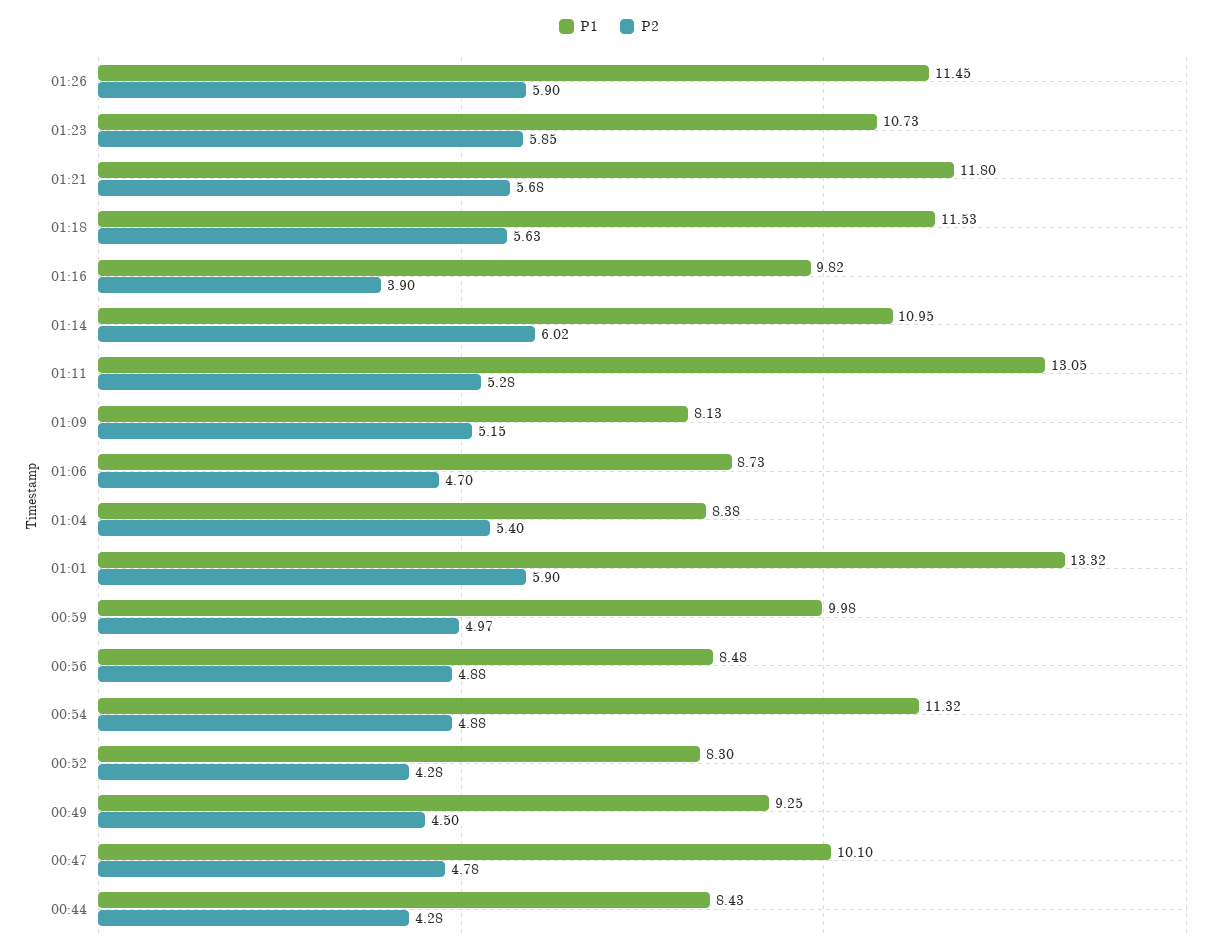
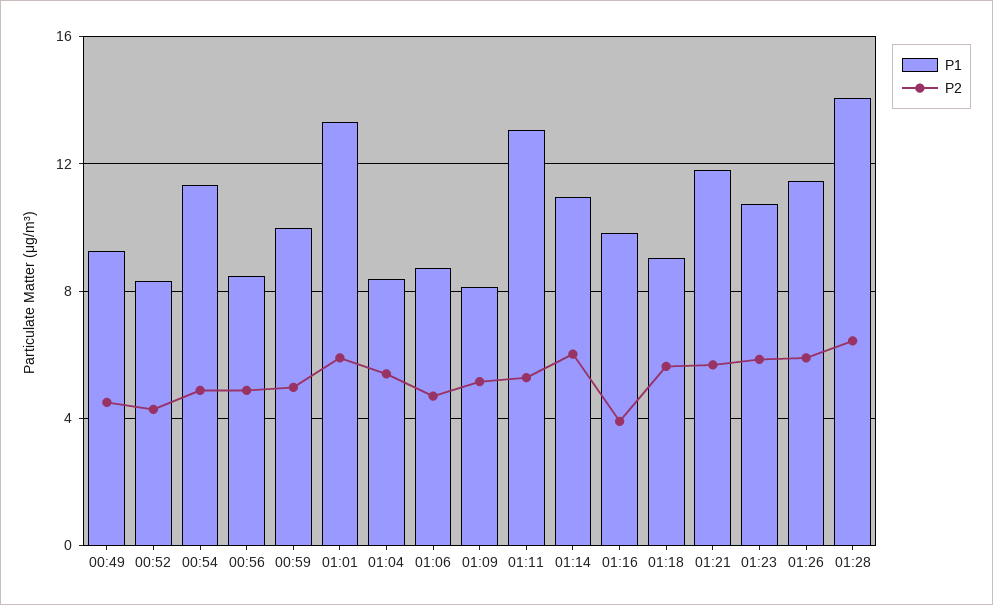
P1, 01:18: 11.53 -> 9
P1, 00:47: 10.1 -> none
P2, 00:47: 4.78 -> none
P1, 00:44: 8.43 -> none
P2, 00:44: 4.28 -> none
P1, 01:28: none -> 14
P2, 01:28: none -> 6.5

